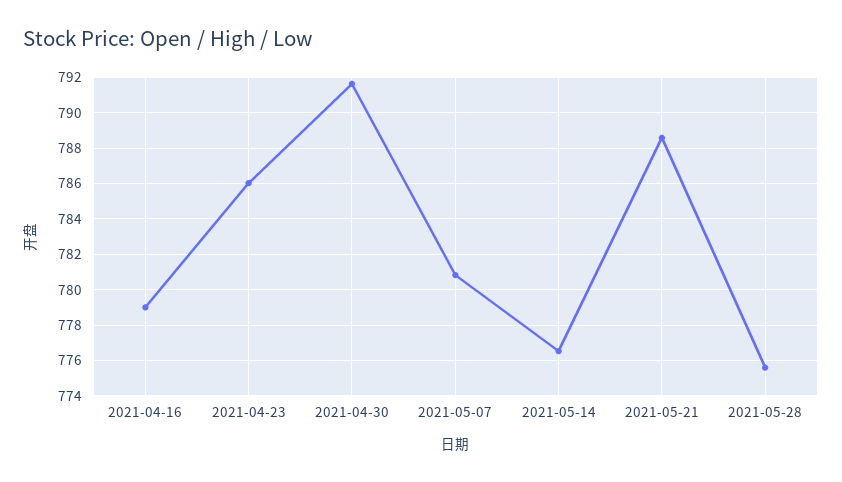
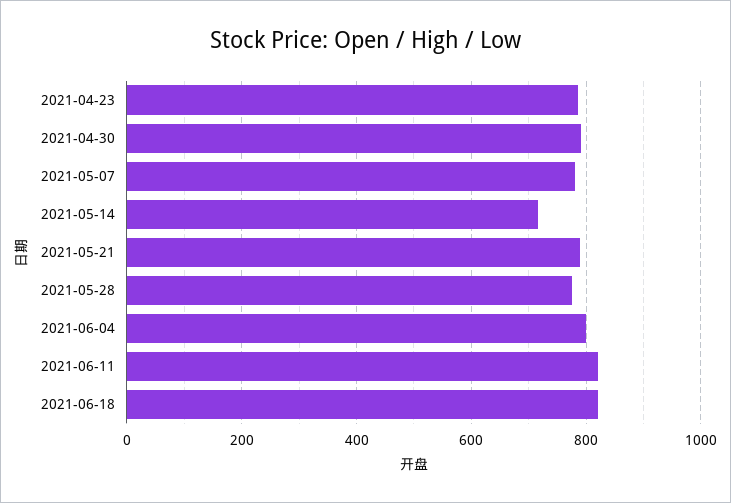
2021-04-16: 779 -> none
2021-05-14: 776.5 -> 720
2021-06-04: none -> 800
2021-06-11: none -> 820
2021-06-18: none -> 820

